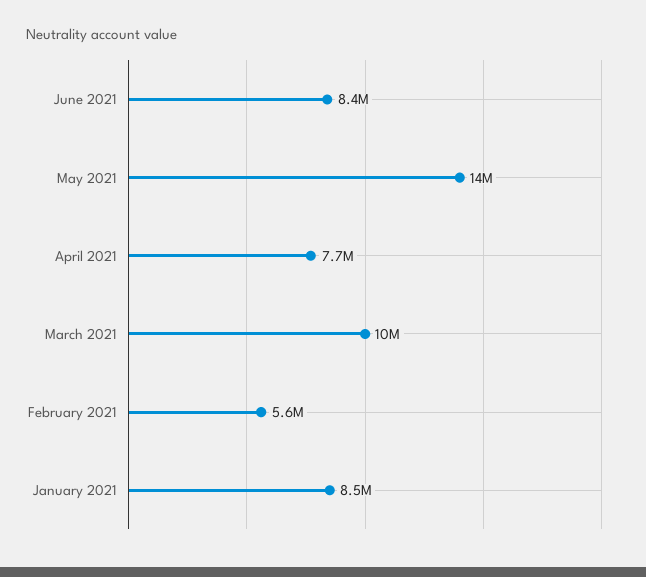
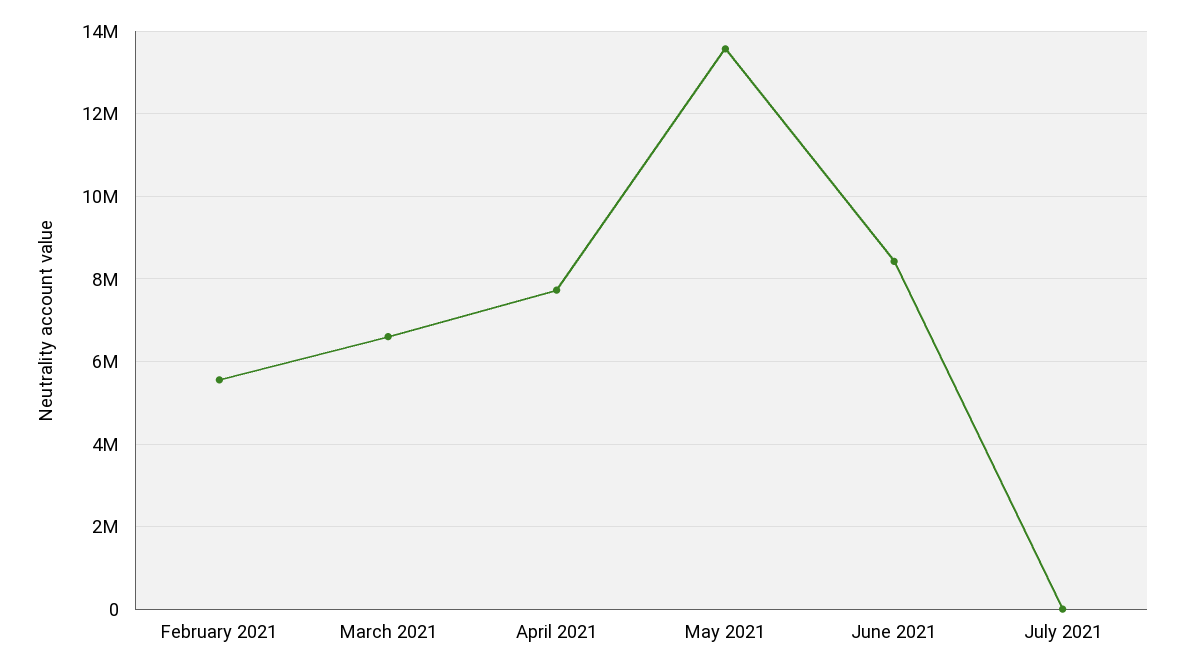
March 2021: 10000000 -> 6600000
January 2021: 8500000 -> none
July 2021: none -> 0

